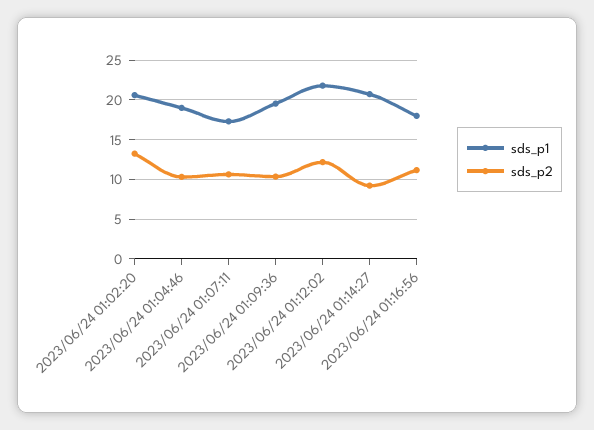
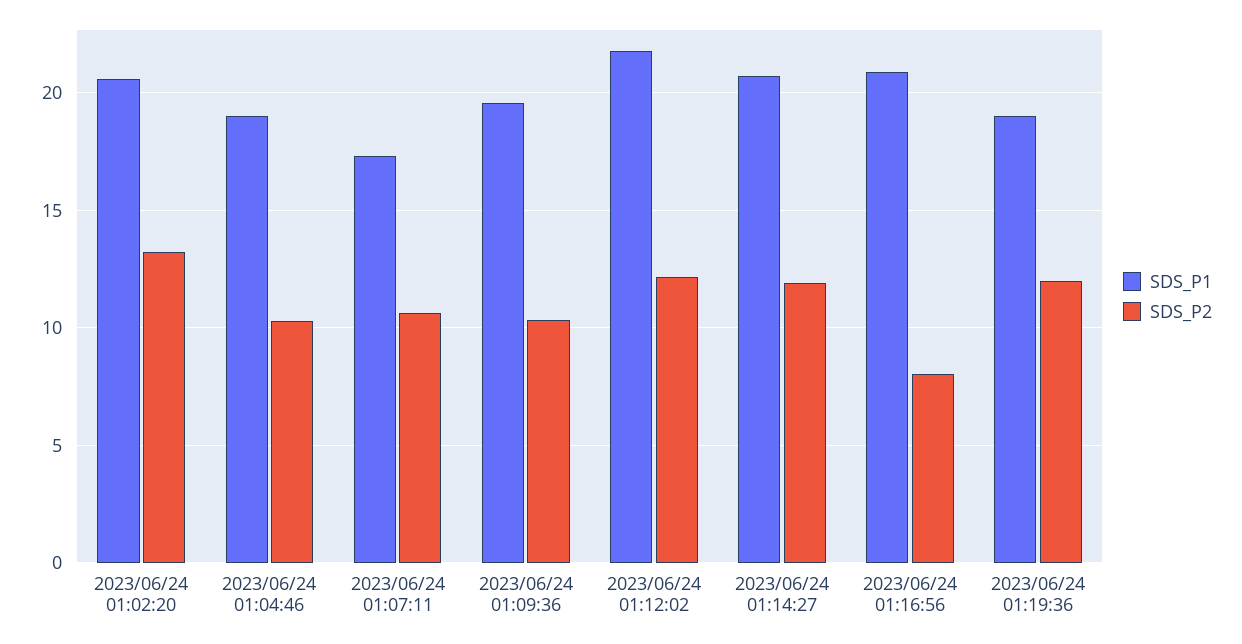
sds_p2, 2023/06/24 01:14:27: 9 -> 12
sds_p1, 2023/06/24 01:16:56: 18 -> 21
sds_p2, 2023/06/24 01:16:56: 11 -> 8
sds_p1, 2023/06/24 01:19:36: none -> 19
sds_p2, 2023/06/24 01:19:36: none -> 12

